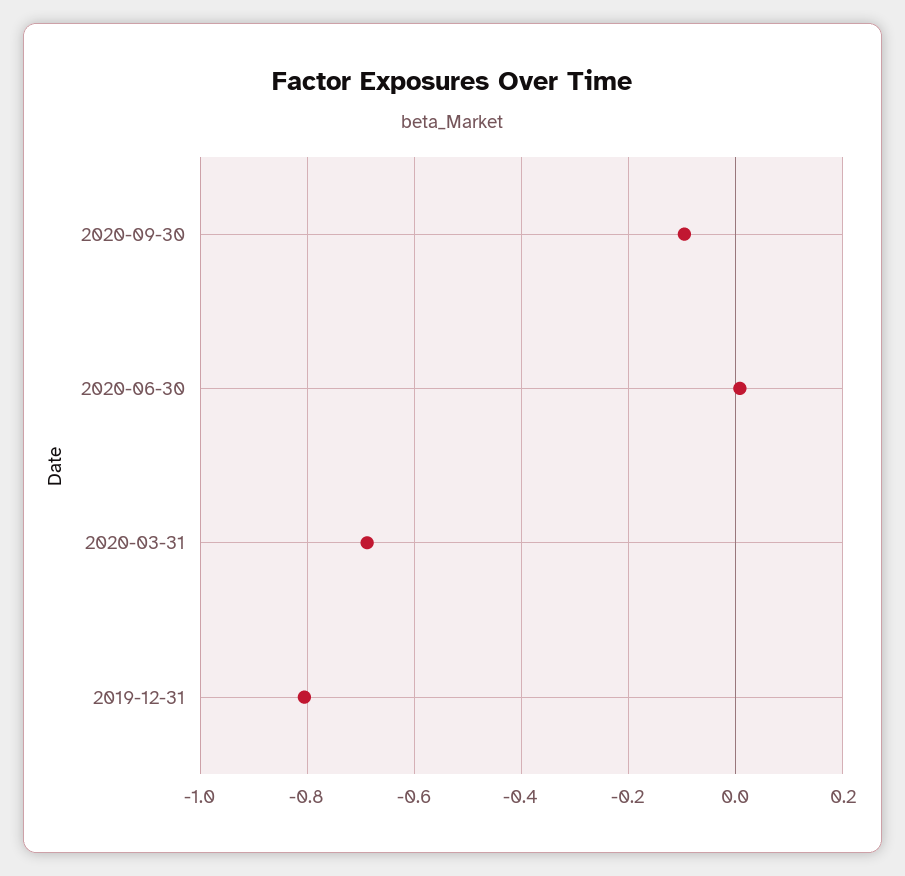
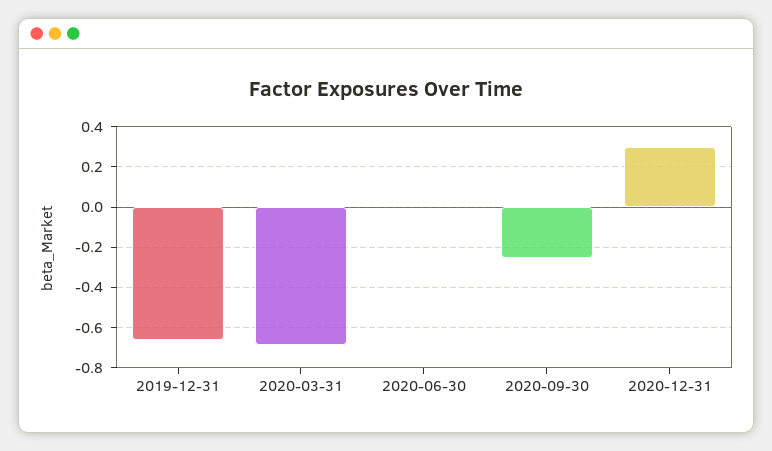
2020-09-30: -0.1 -> -0.25
2019-12-31: -0.8 -> -0.65
2020-12-31: none -> 0.3

